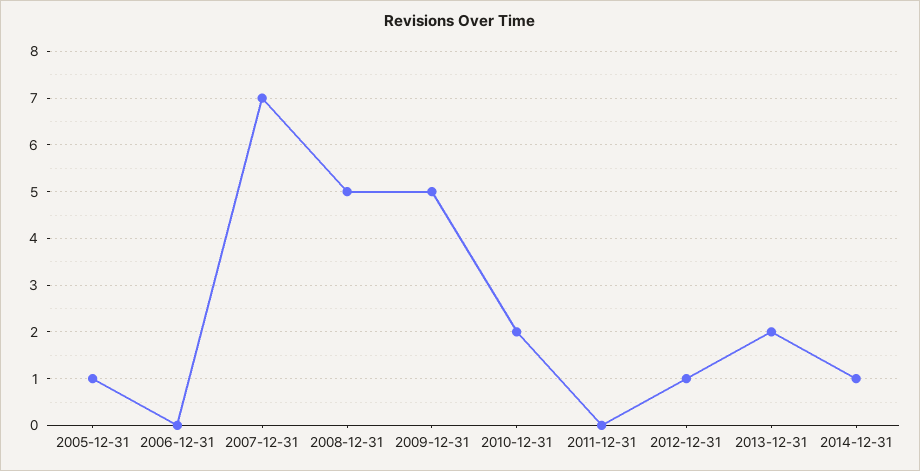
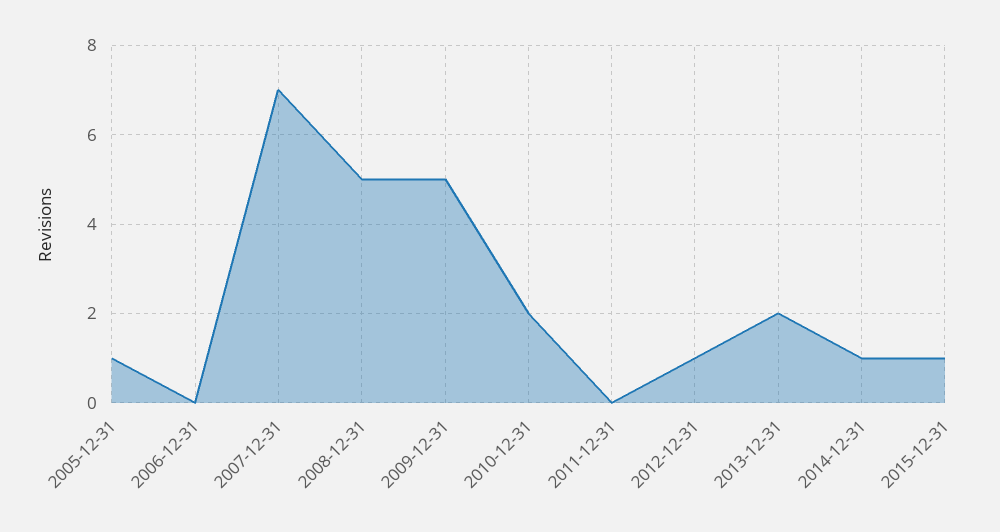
2015-12-31: none -> 1

